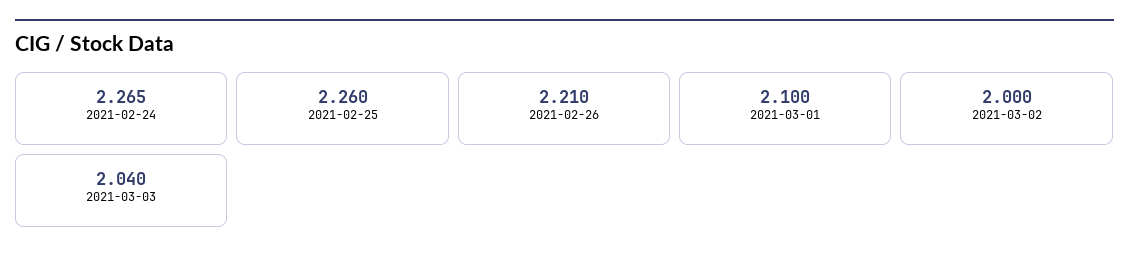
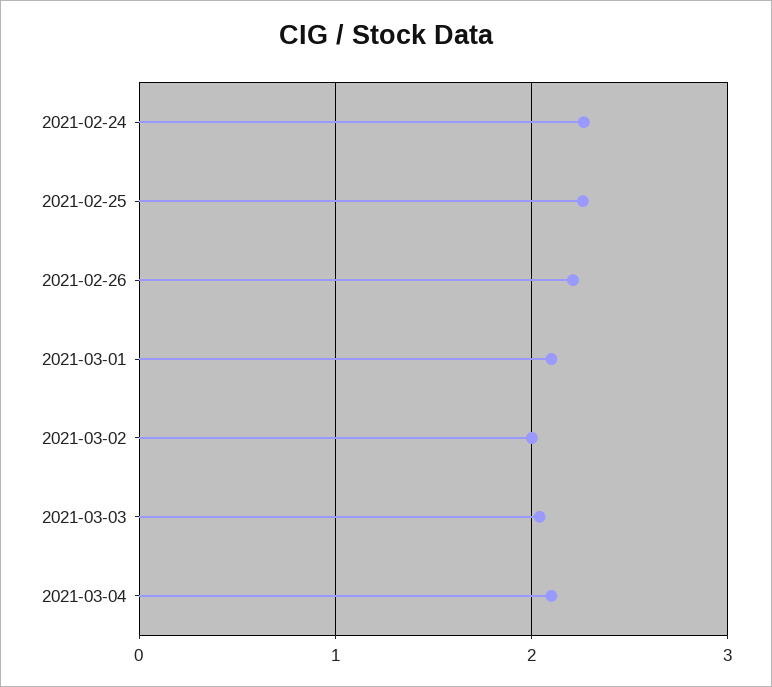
2021-03-04: none -> 2.1

